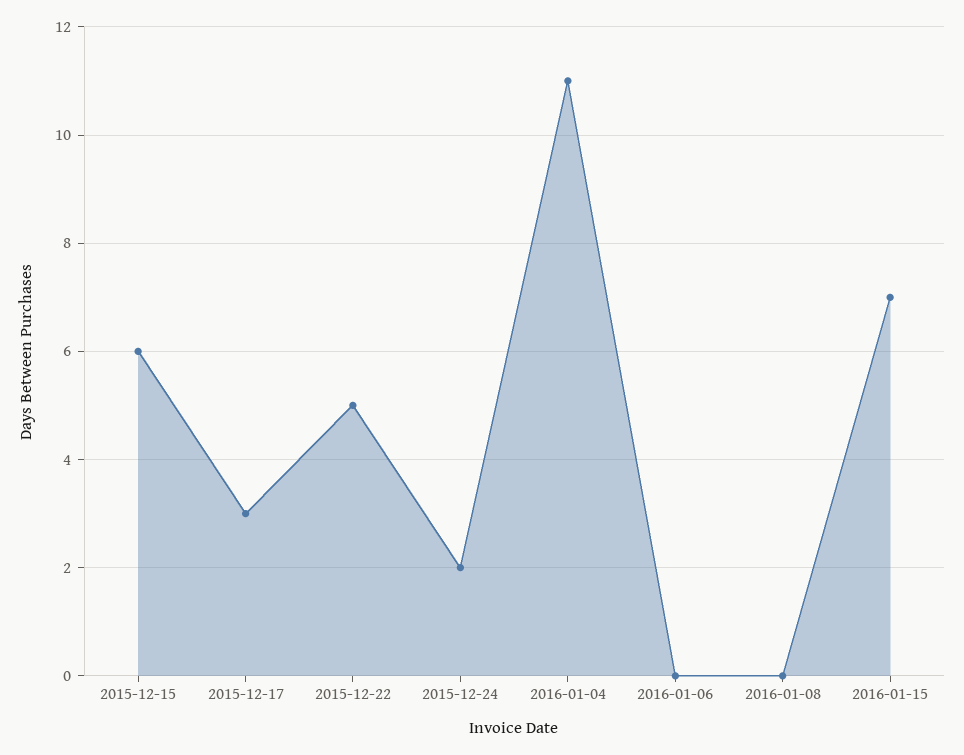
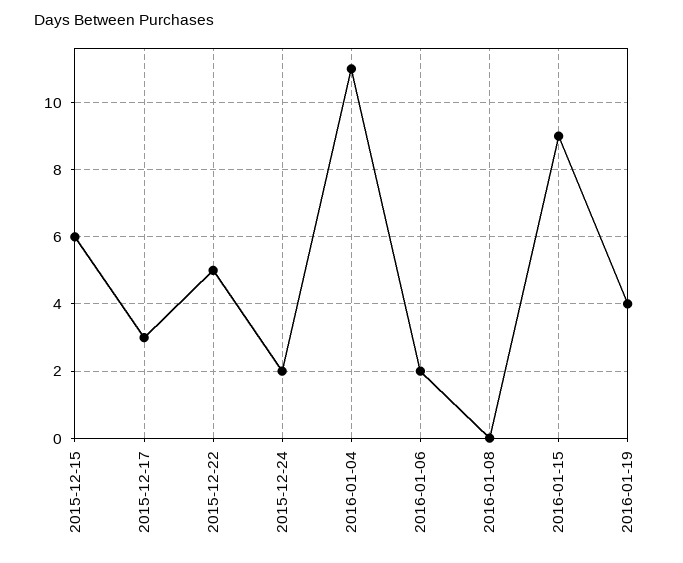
2016-01-06: 0 -> 2
2016-01-15: 7 -> 9
2016-01-19: none -> 4

